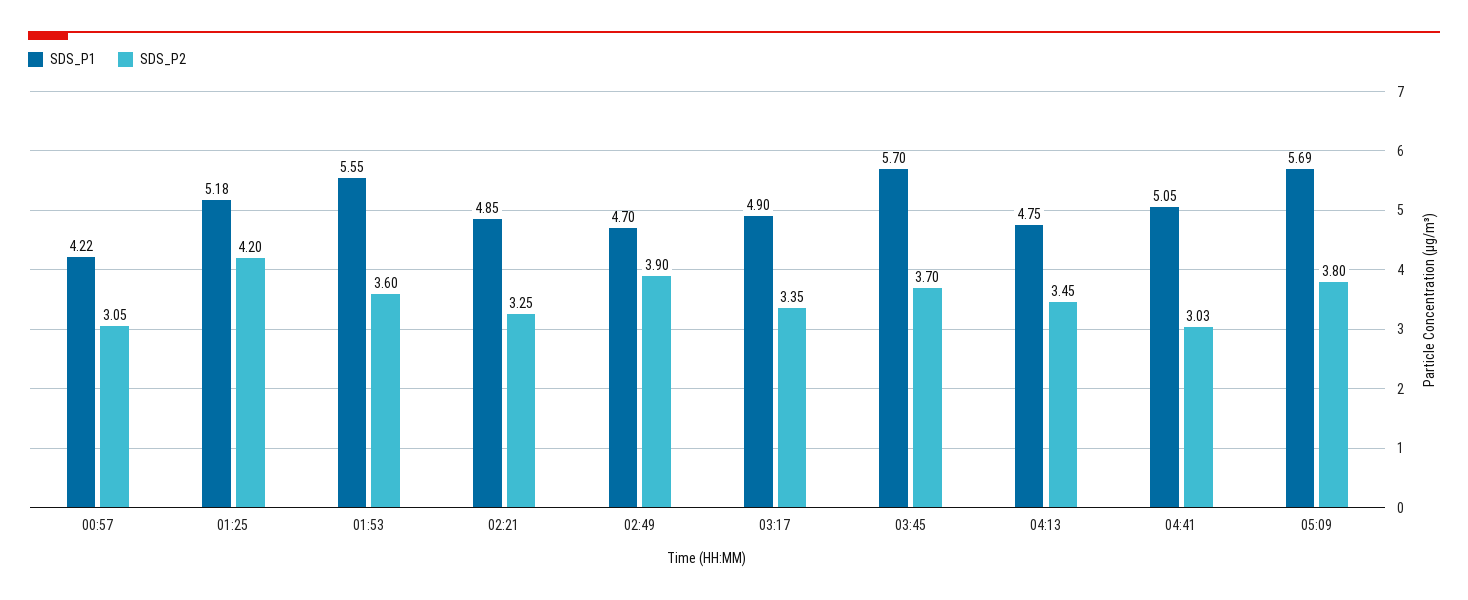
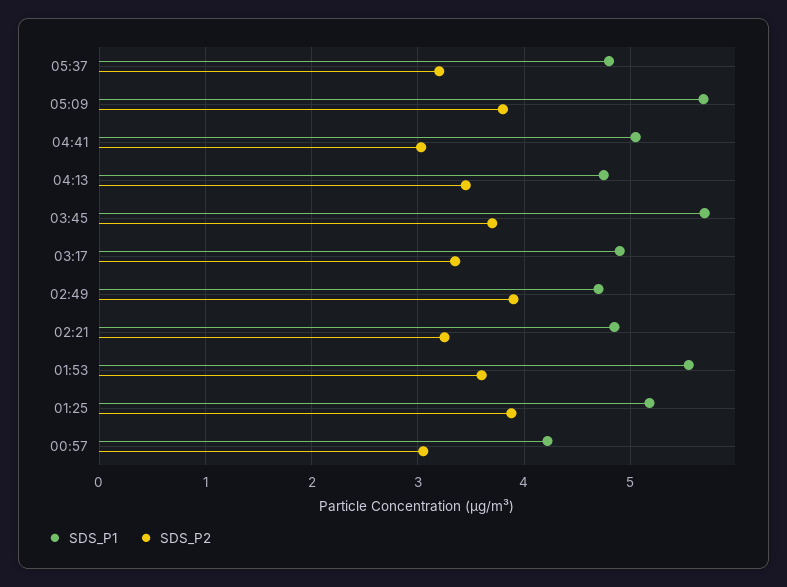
SDS_P2, 01:25: 4.2 -> 3.9
SDS_P1, 05:37: none -> 4.8
SDS_P2, 05:37: none -> 3.2

